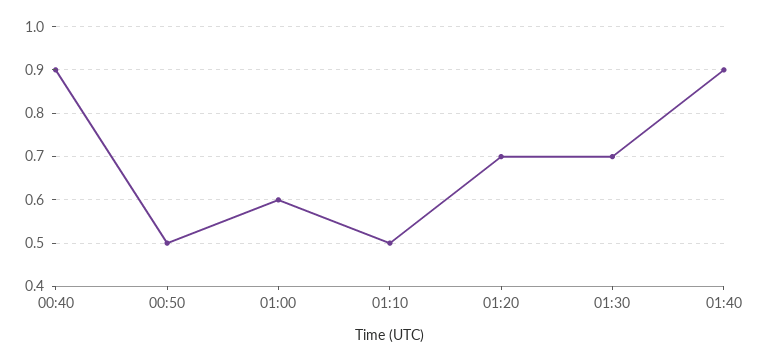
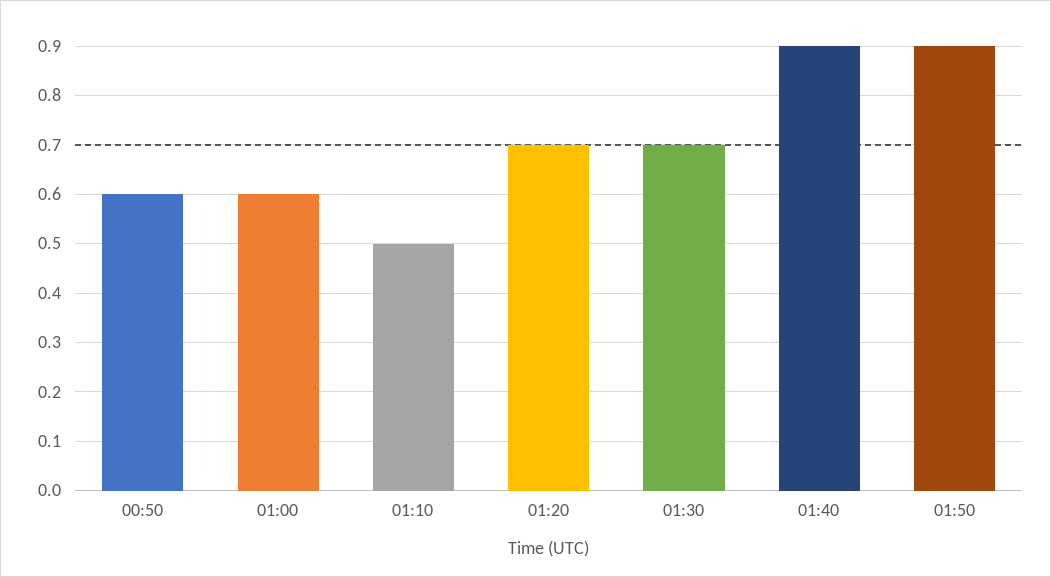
00:40: 0.9 -> none
00:50: 0.5 -> 0.6
01:50: none -> 0.9

